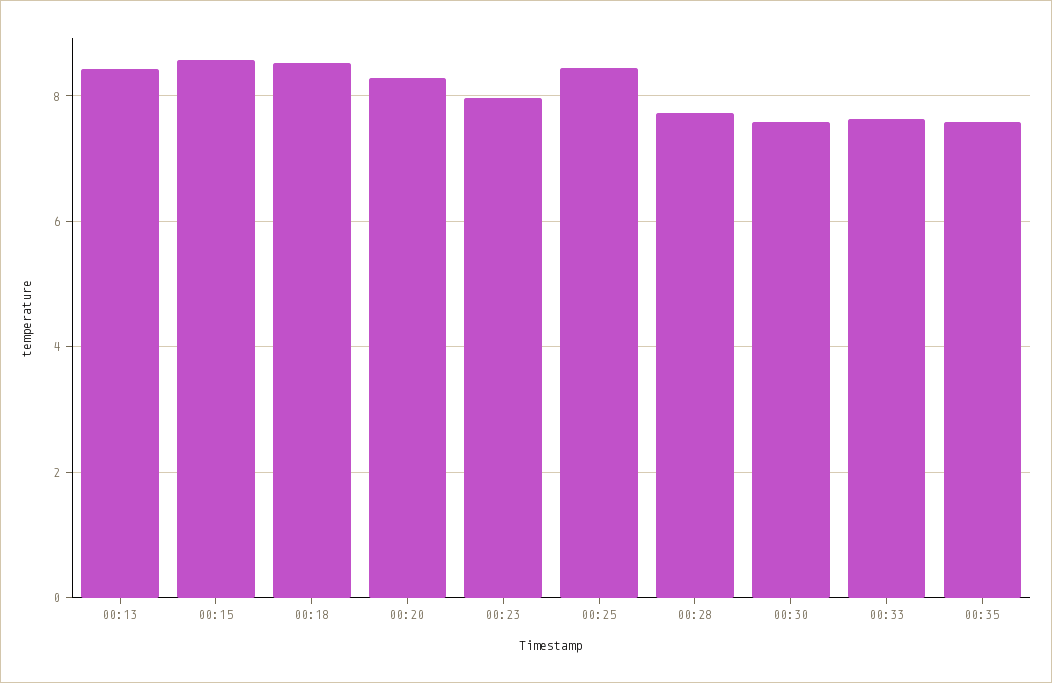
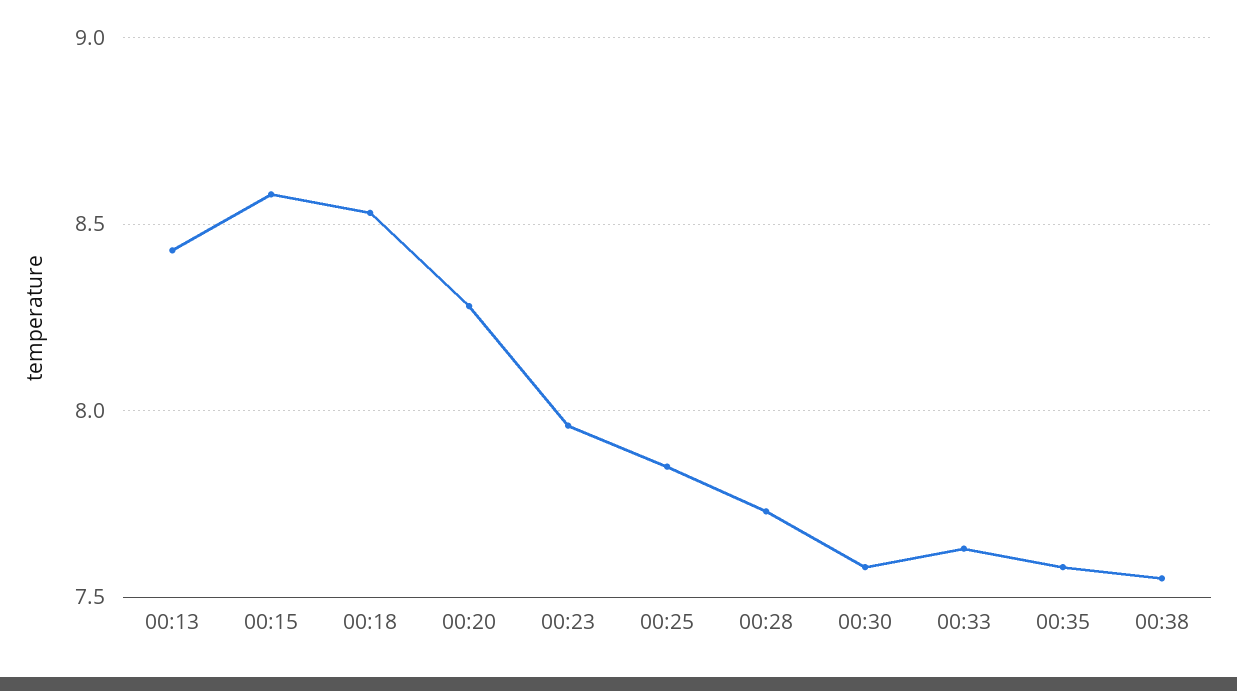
00:25: 8.4 -> 7.85
00:38: none -> 7.55

